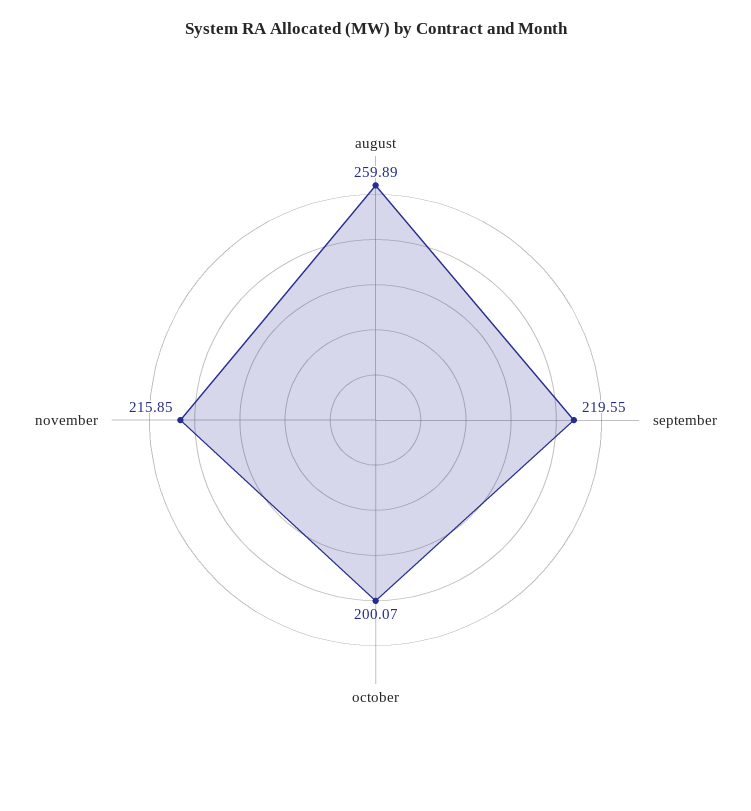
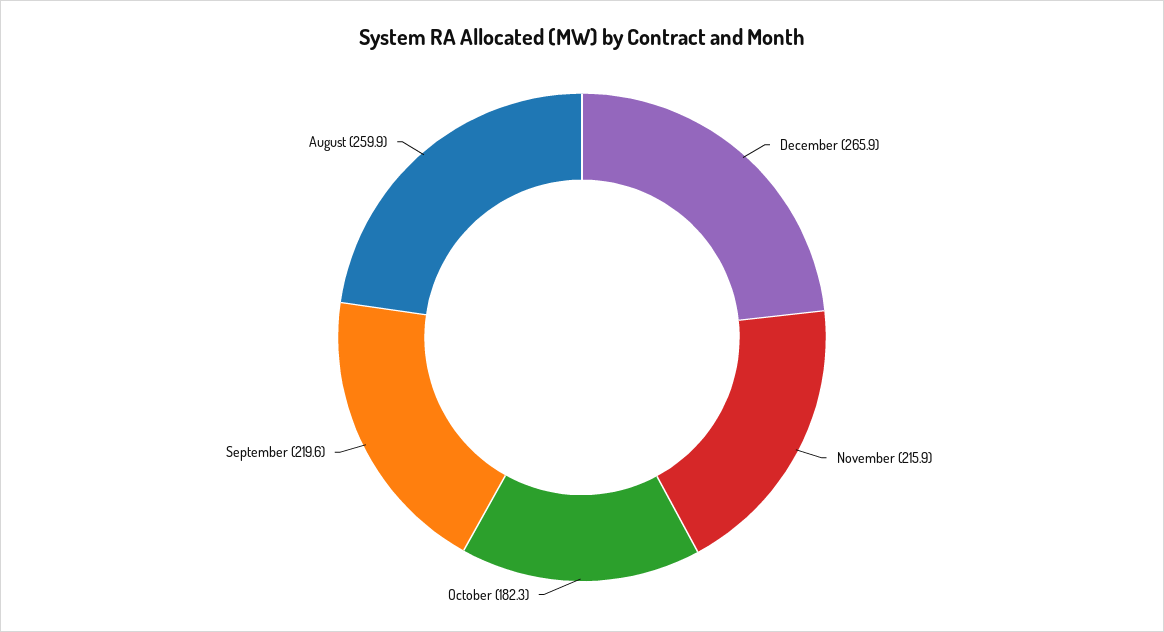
october: 200.07 -> 182.3
December: none -> 265.9

